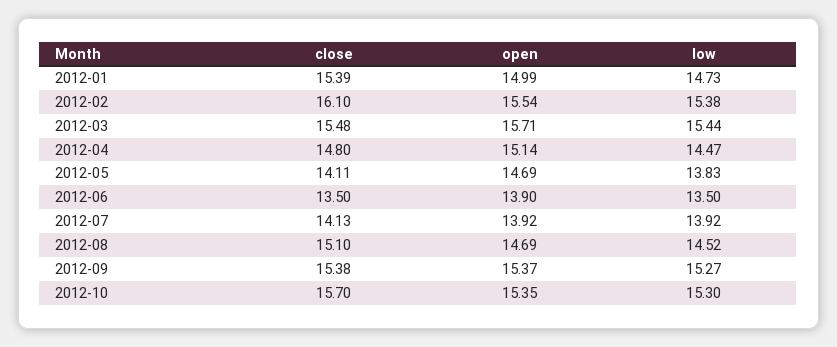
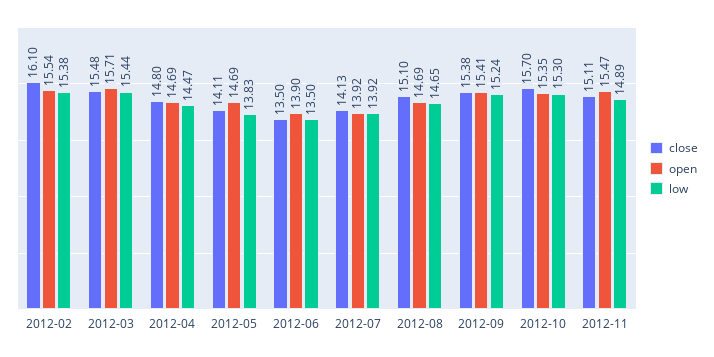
close, 2012-01: 15.39 -> none
open, 2012-01: 14.99 -> none
low, 2012-01: 14.73 -> none
open, 2012-04: 15.14 -> 14.69
low, 2012-08: 14.52 -> 14.65
open, 2012-09: 15.37 -> 15.41
low, 2012-09: 15.27 -> 15.24
close, 2012-11: none -> 15.11
open, 2012-11: none -> 15.47
low, 2012-11: none -> 14.89

